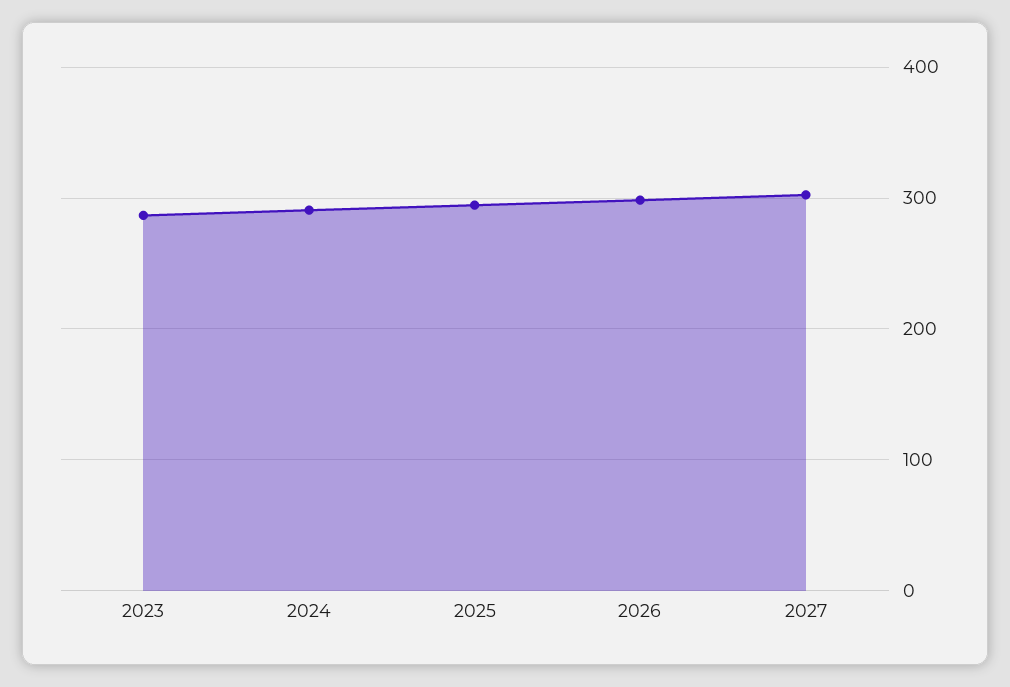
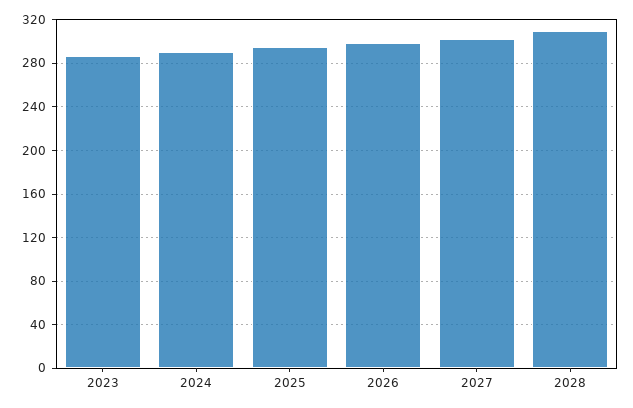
2028: none -> 310

